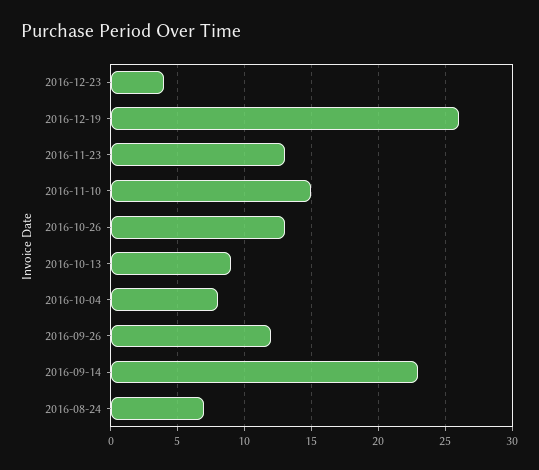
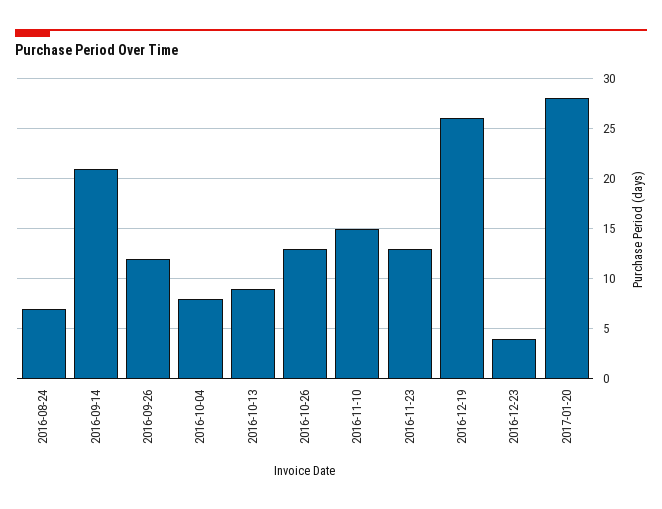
2016-09-14: 23 -> 21
2017-01-20: none -> 28

